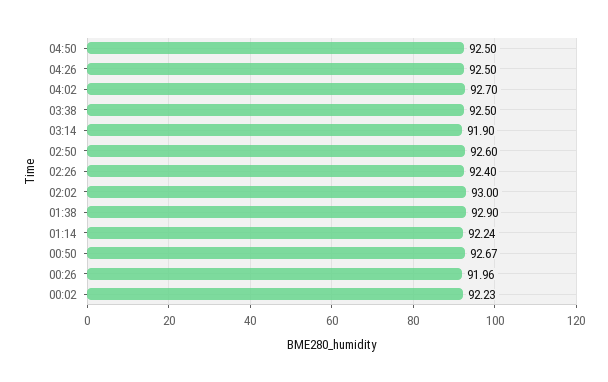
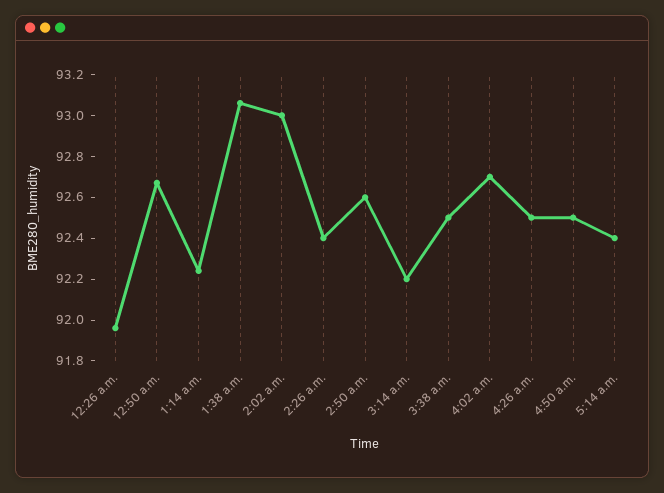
03:14: 91.9 -> 92.2
01:38: 92.9 -> 93.05
00:02: 92.23 -> none
5:14 a.m.: none -> 92.4

